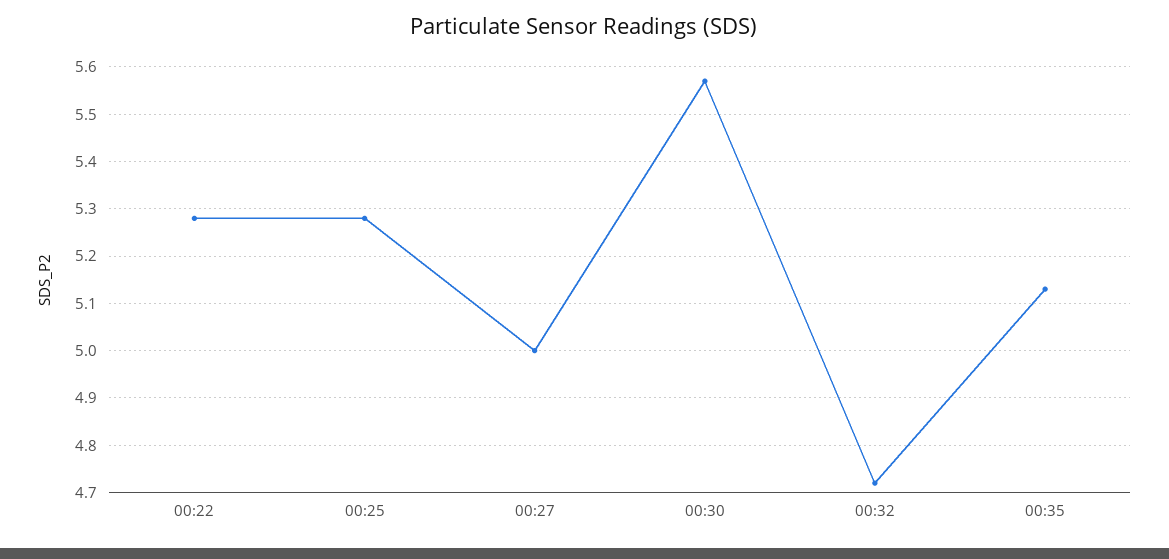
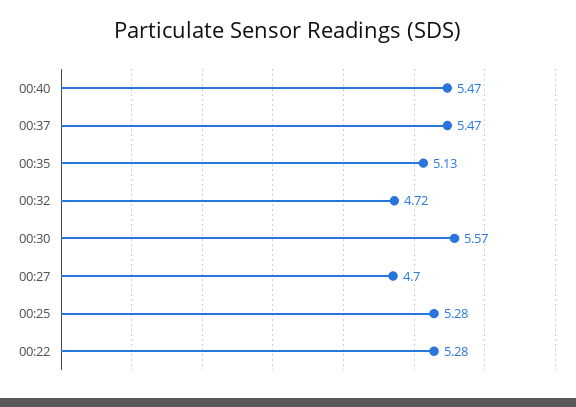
00:27: 5 -> 4.7
00:40: none -> 5.47
00:37: none -> 5.47

